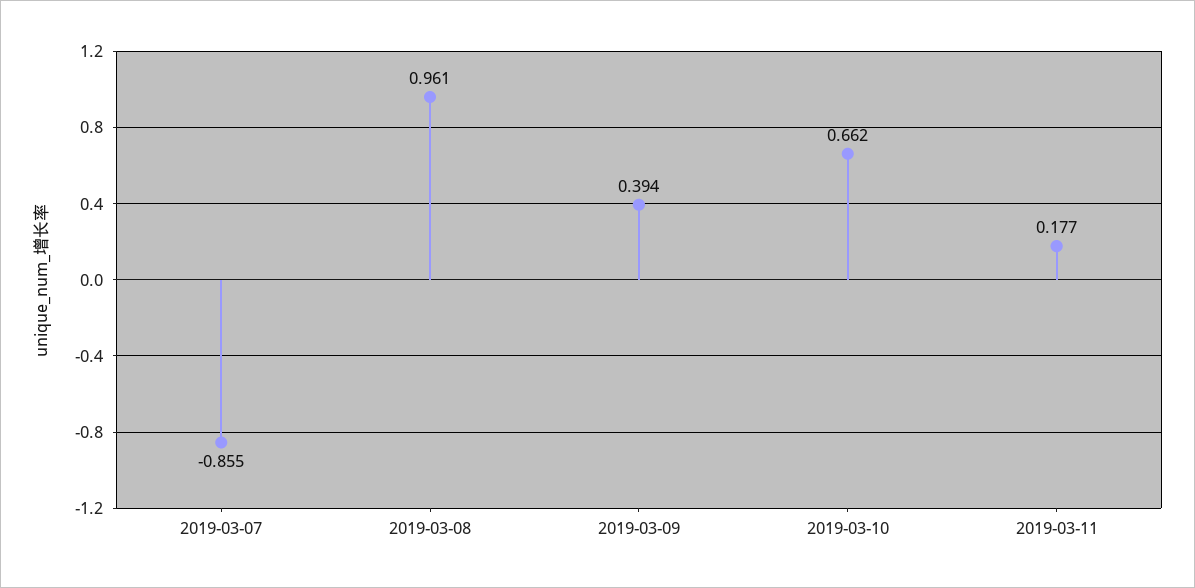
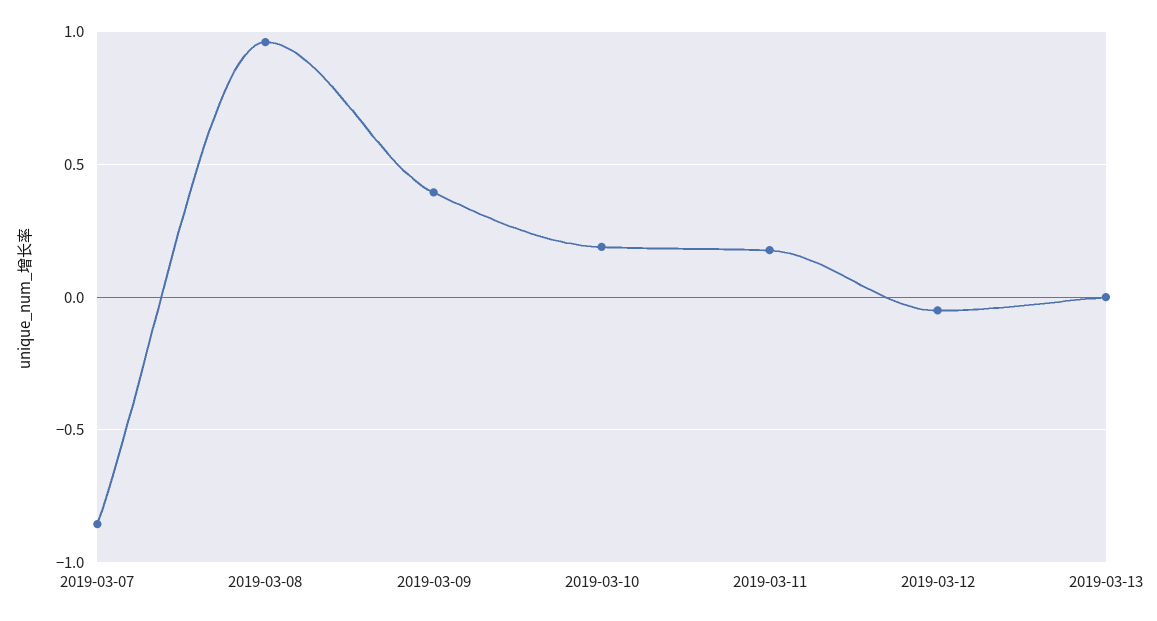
2019-03-10: 0.662 -> 0.2
2019-03-12: none -> -0.05
2019-03-13: none -> 0

